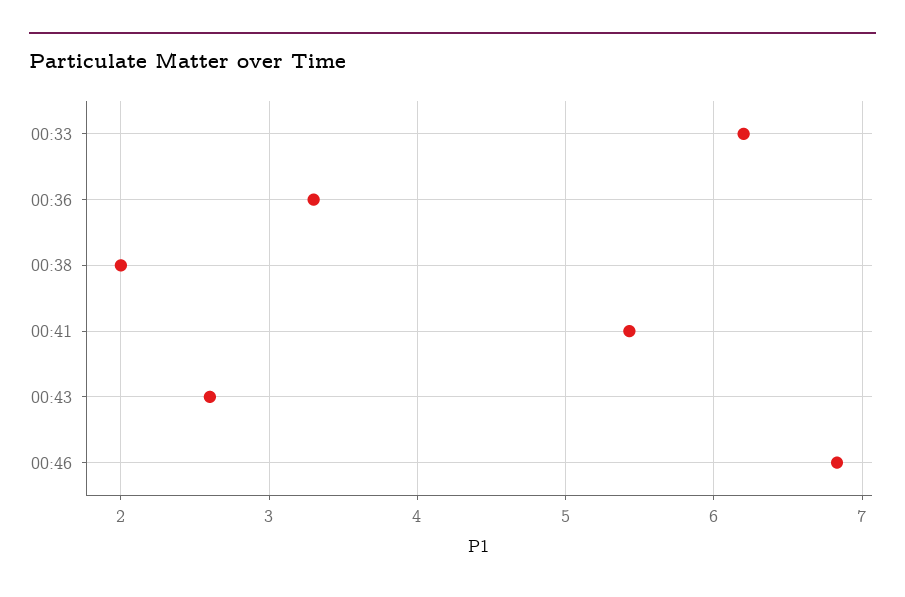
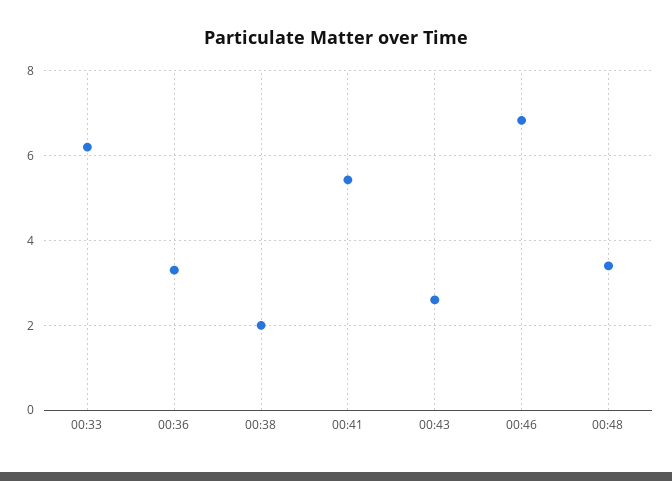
00:48: none -> 3.4

